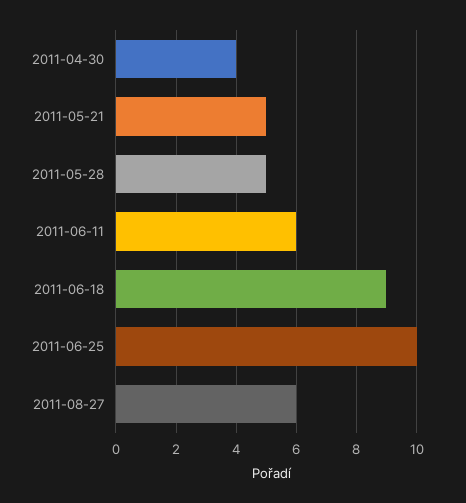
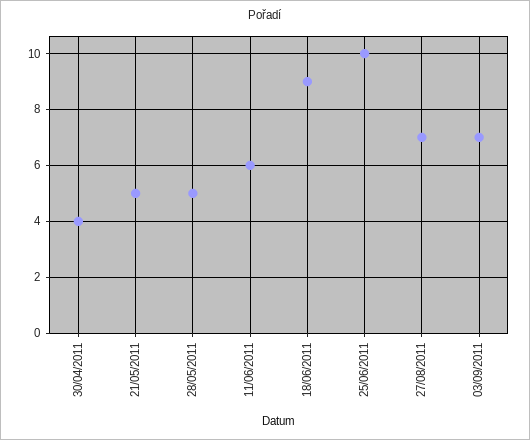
2011-08-27: 6 -> 7
03/09/2011: none -> 7

